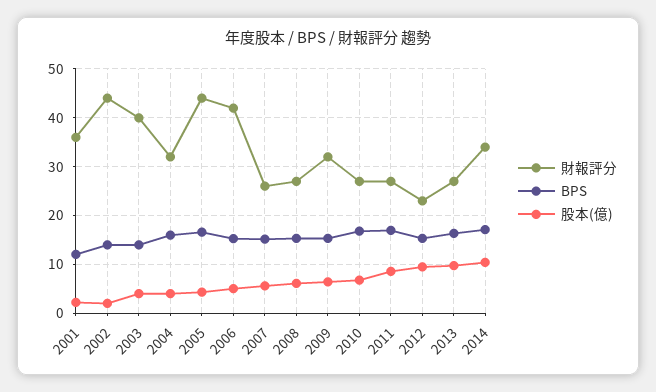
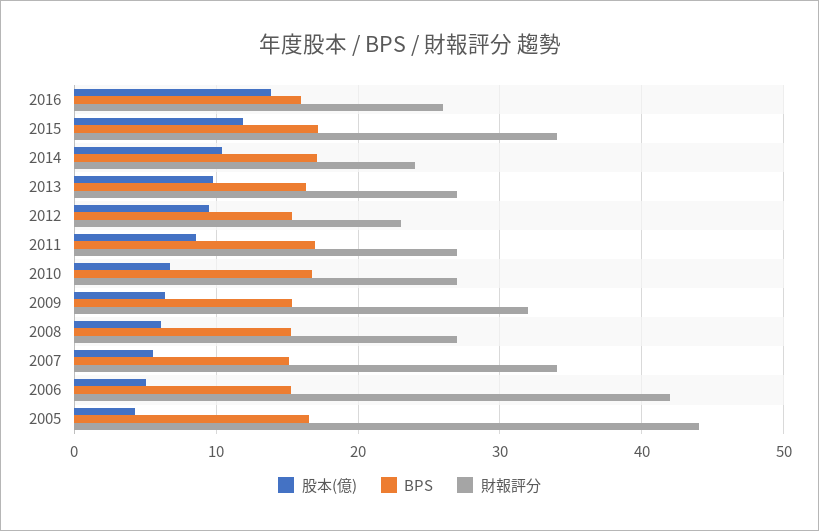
財報評分, 2001: 36 -> none
BPS, 2001: 12 -> none
股本(億), 2001: 2 -> none
財報評分, 2002: 44 -> none
BPS, 2002: 14 -> none
股本(億), 2002: 2 -> none
財報評分, 2003: 40 -> none
BPS, 2003: 14 -> none
股本(億), 2003: 4 -> none
財報評分, 2004: 32 -> none
BPS, 2004: 16 -> none
股本(億), 2004: 4 -> none
財報評分, 2007: 26 -> 34
財報評分, 2014: 34 -> 24
股本(億), 2016: none -> 14
BPS, 2016: none -> 16
財報評分, 2016: none -> 26
股本(億), 2015: none -> 12
BPS, 2015: none -> 17
財報評分, 2015: none -> 34

